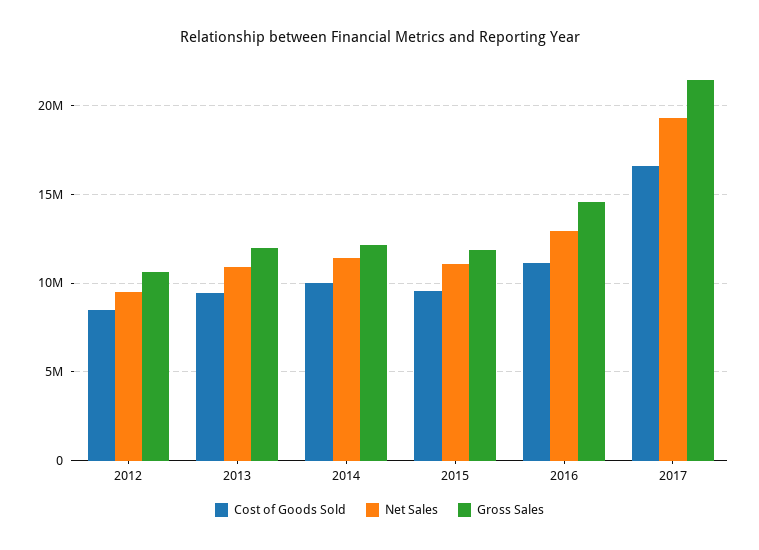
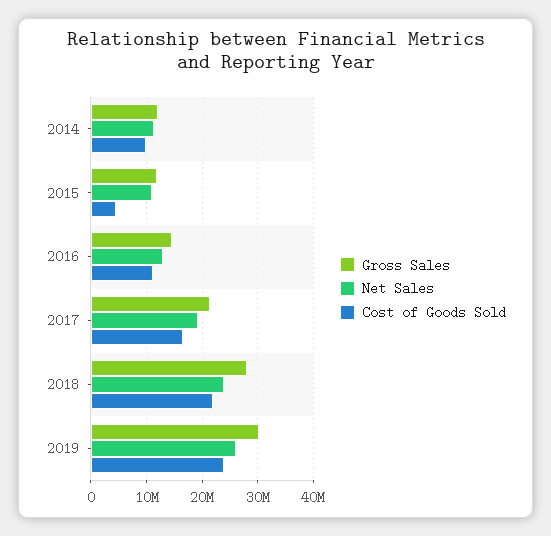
Cost of Goods Sold, 2012: 8500000 -> none
Net Sales, 2012: 9500000 -> none
Gross Sales, 2012: 10500000 -> none
Cost of Goods Sold, 2013: 9500000 -> none
Net Sales, 2013: 11000000 -> none
Gross Sales, 2013: 12000000 -> none
Cost of Goods Sold, 2015: 9500000 -> 4000000
Gross Sales, 2018: none -> 28000000
Net Sales, 2018: none -> 24000000
Cost of Goods Sold, 2018: none -> 22000000
Gross Sales, 2019: none -> 30000000
Net Sales, 2019: none -> 26000000
Cost of Goods Sold, 2019: none -> 24000000

